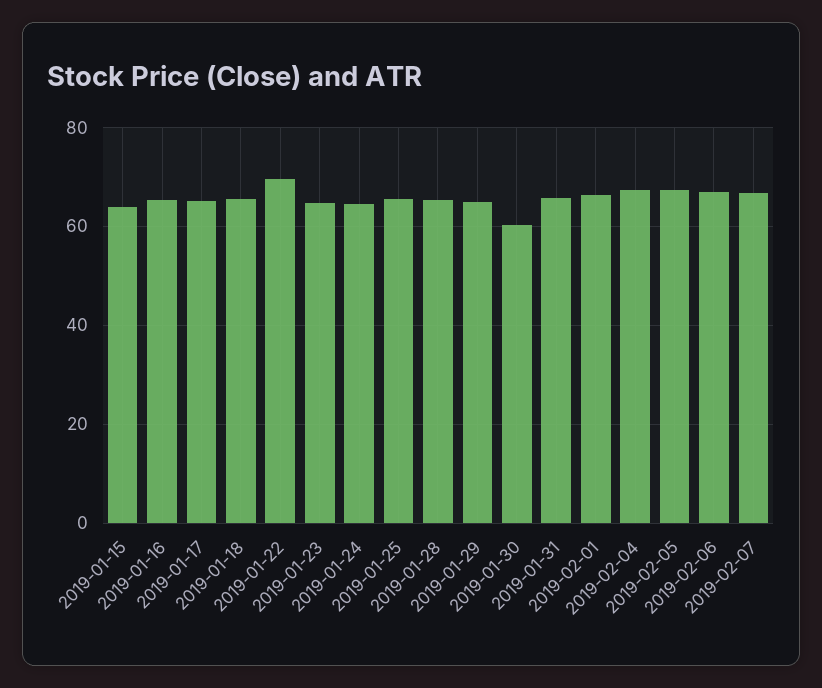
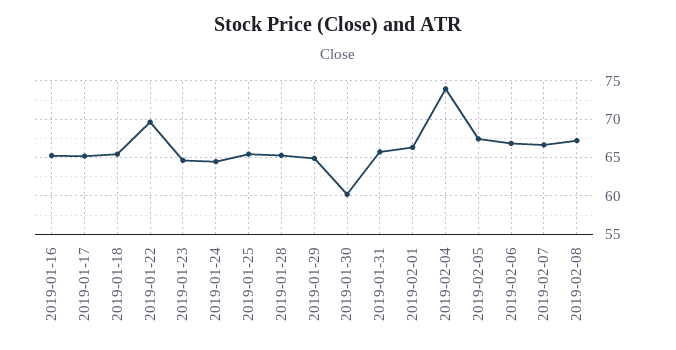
2019-01-15: 64 -> none
2019-02-04: 68 -> 74
2019-02-08: none -> 67

